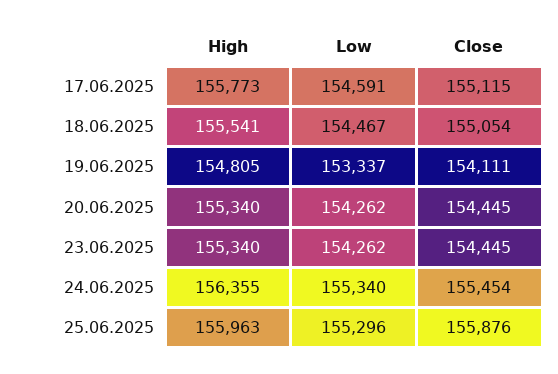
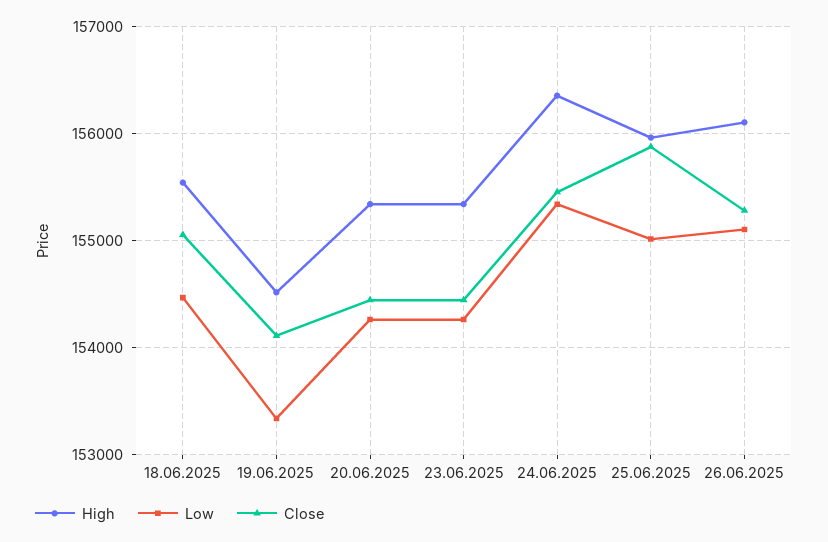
High, 17.06.2025: 155773 -> none
Low, 17.06.2025: 154591 -> none
Close, 17.06.2025: 155115 -> none
High, 19.06.2025: 154805 -> 154500
Low, 25.06.2025: 155296 -> 155000
High, 26.06.2025: none -> 156100
Low, 26.06.2025: none -> 155100
Close, 26.06.2025: none -> 155300

